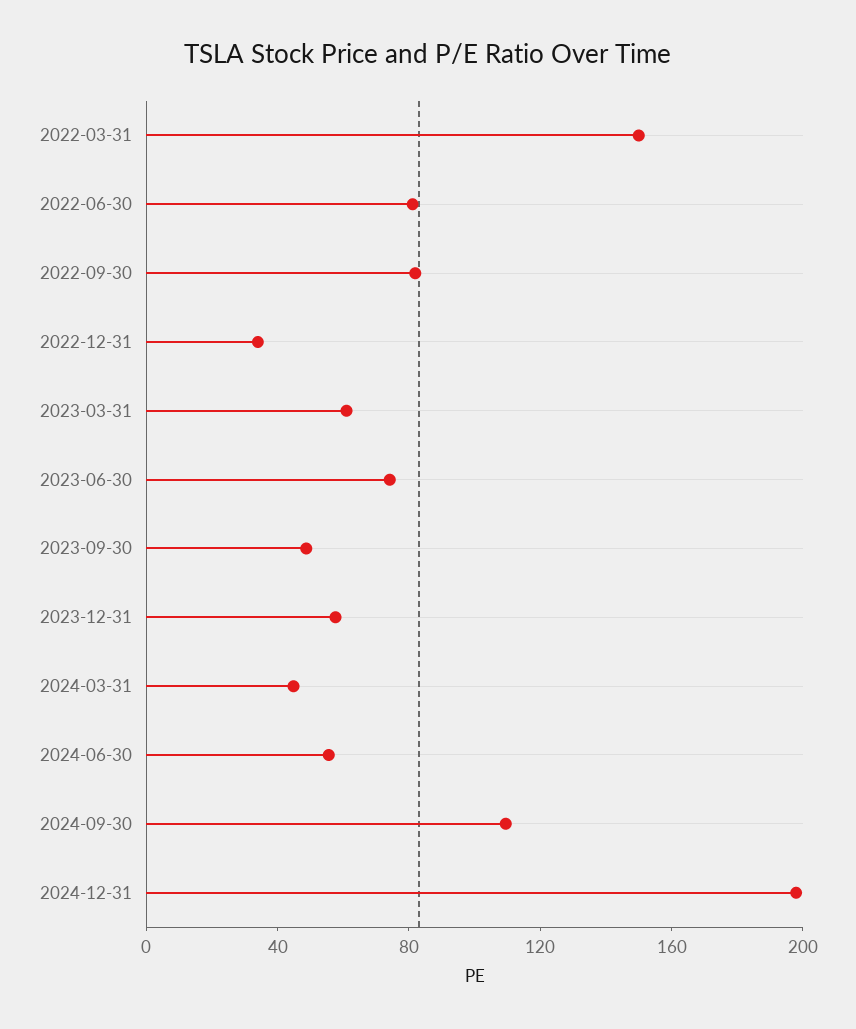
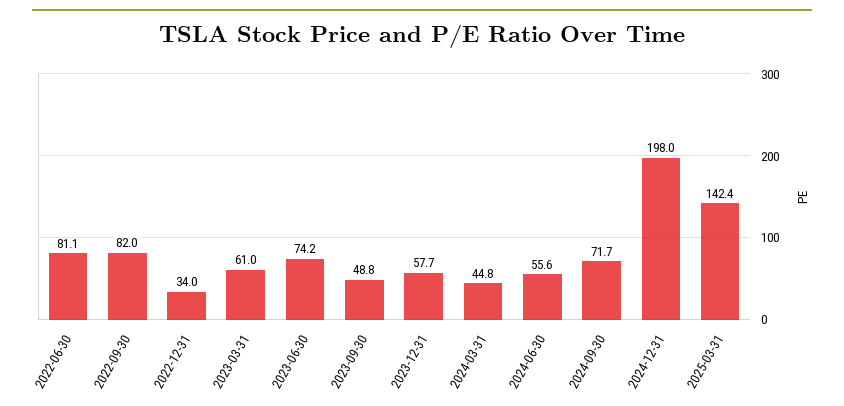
2022-03-31: 150 -> none
2024-09-30: 110 -> 71.7
2025-03-31: none -> 142.4

